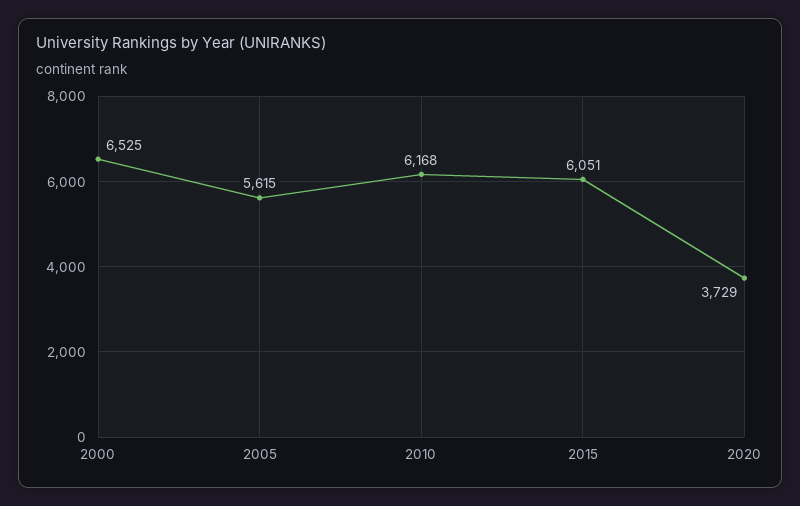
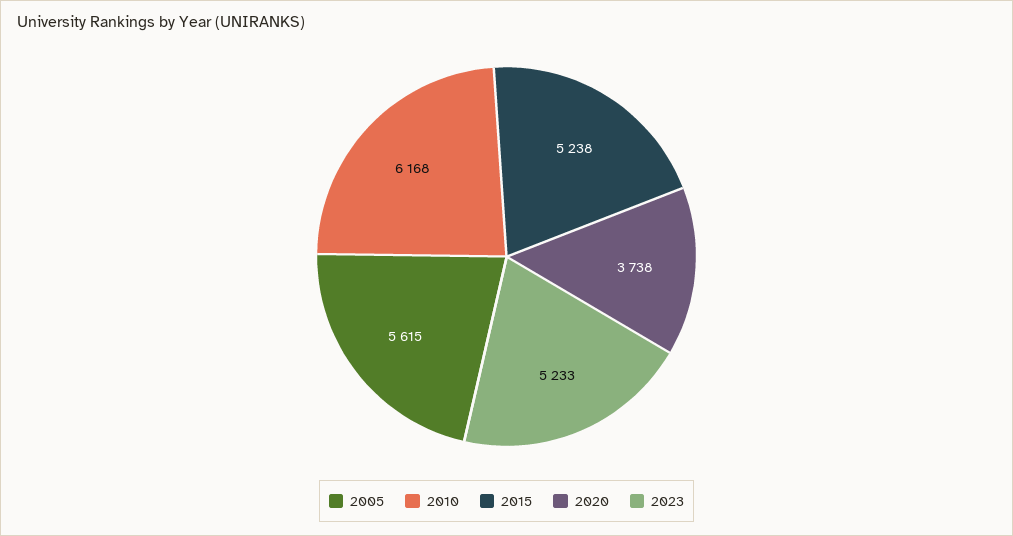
2000: 6525 -> none
2015: 6051 -> 5238
2020: 3729 -> 3738
2023: none -> 5233

